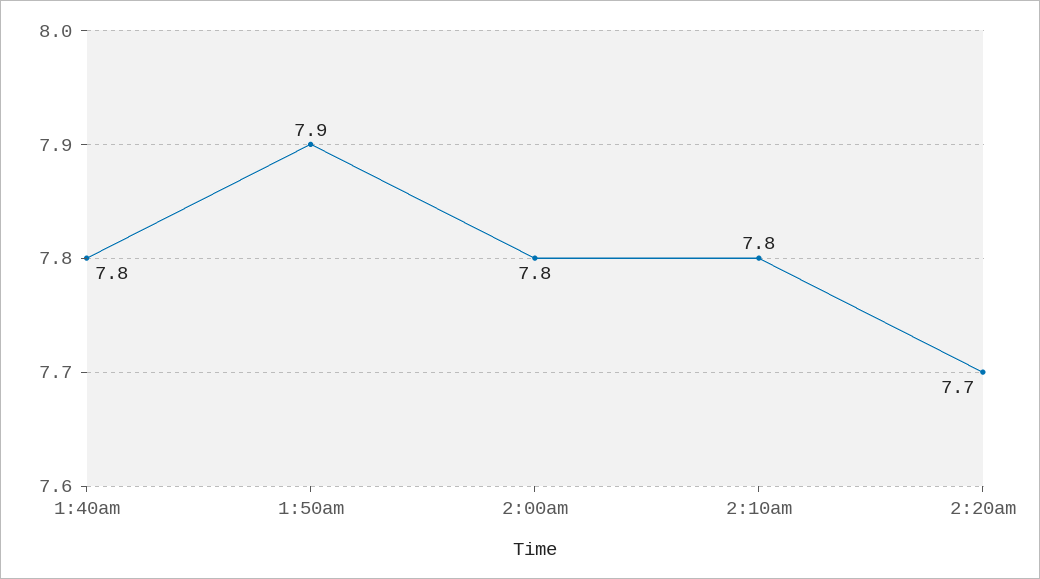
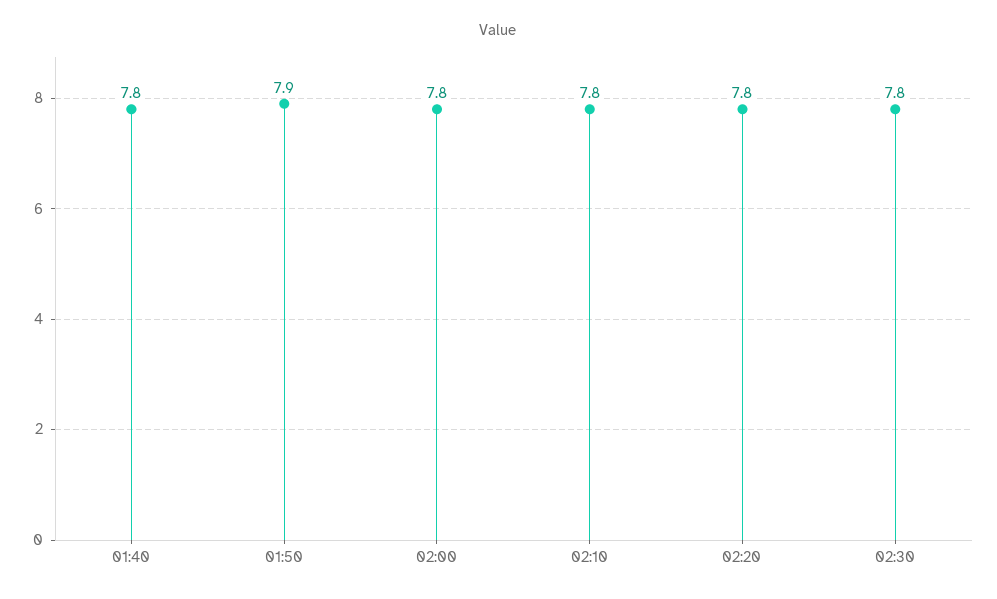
2:20am: 7.7 -> 7.8
02:30: none -> 7.8

